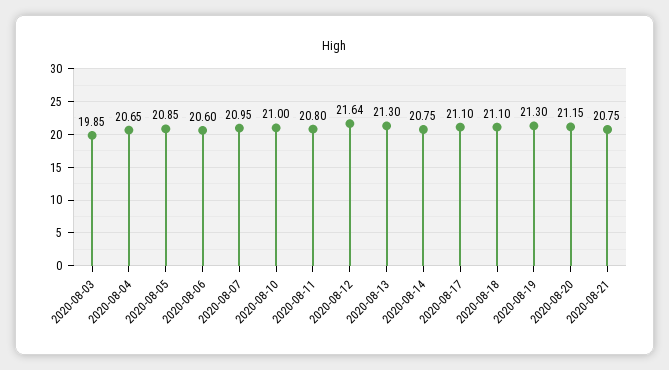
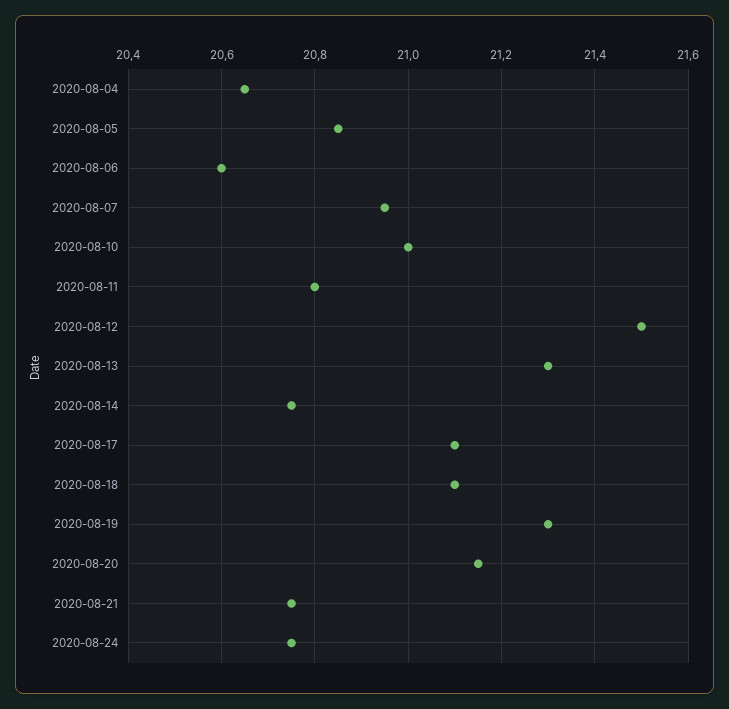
2020-08-03: 19.85 -> none
2020-08-12: 21.64 -> 21.5
2020-08-24: none -> 20.75

